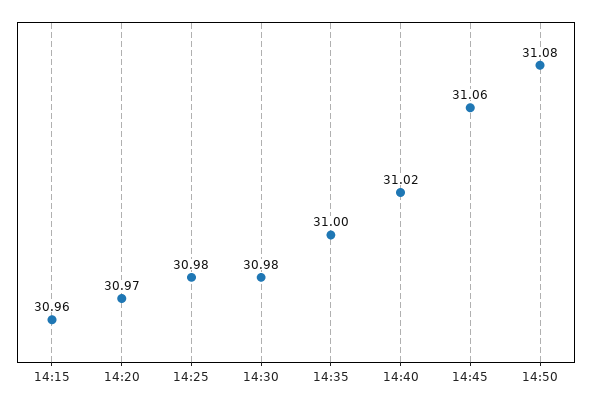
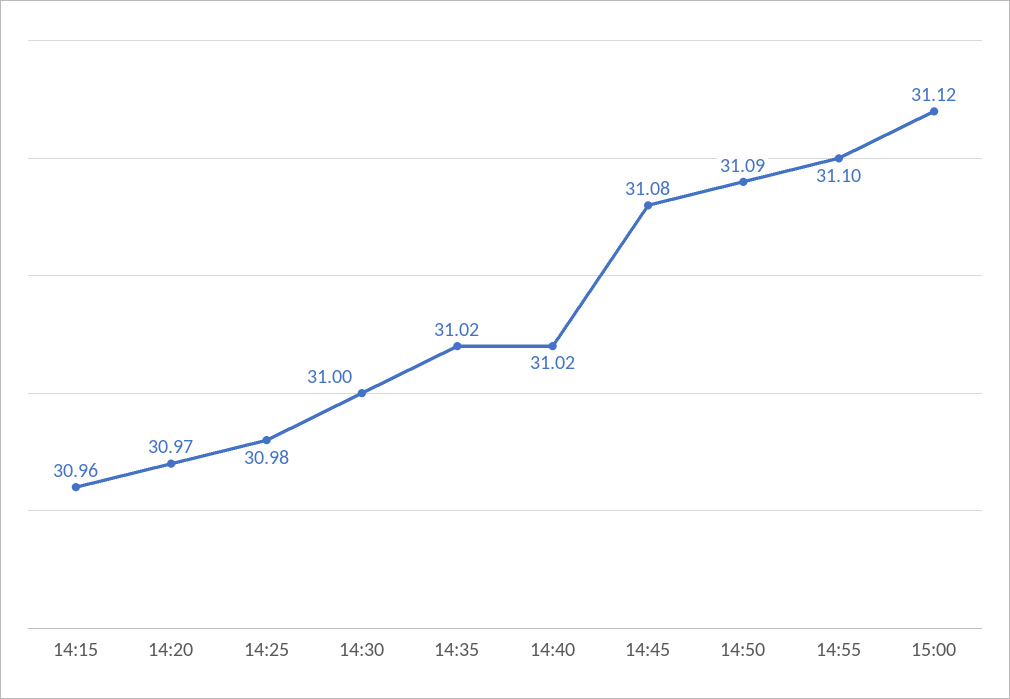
14:30: 30.98 -> 31
14:35: 31 -> 31.02
14:45: 31.06 -> 31.08
14:50: 31.08 -> 31.09
14:55: none -> 31.1
15:00: none -> 31.12

